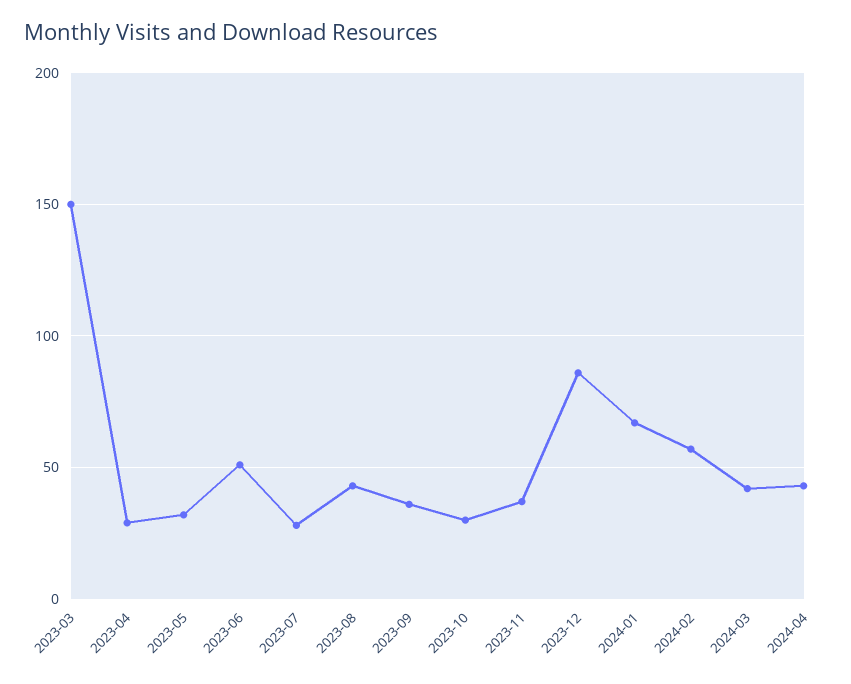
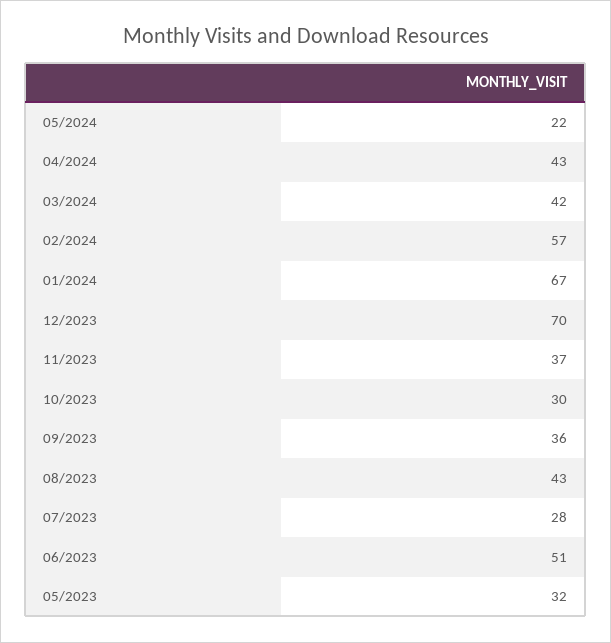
2023-03: 150 -> none
2023-04: 30 -> none
2023-12: 85 -> 70
05/2024: none -> 22

